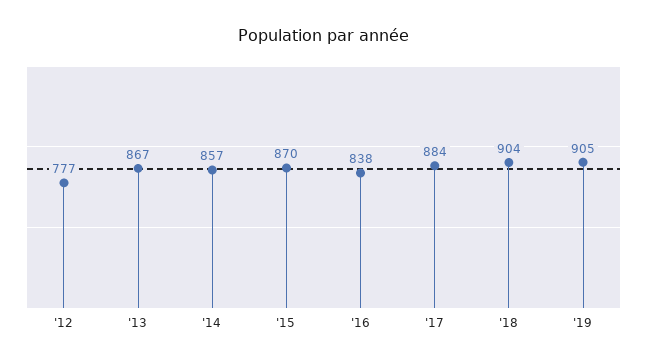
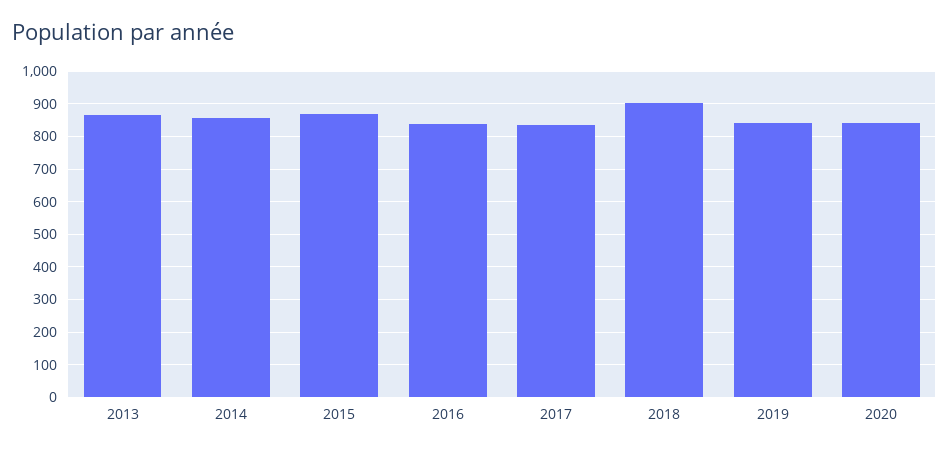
'12: 777 -> none
'17: 884 -> 840
'19: 905 -> 840
2020: none -> 840

